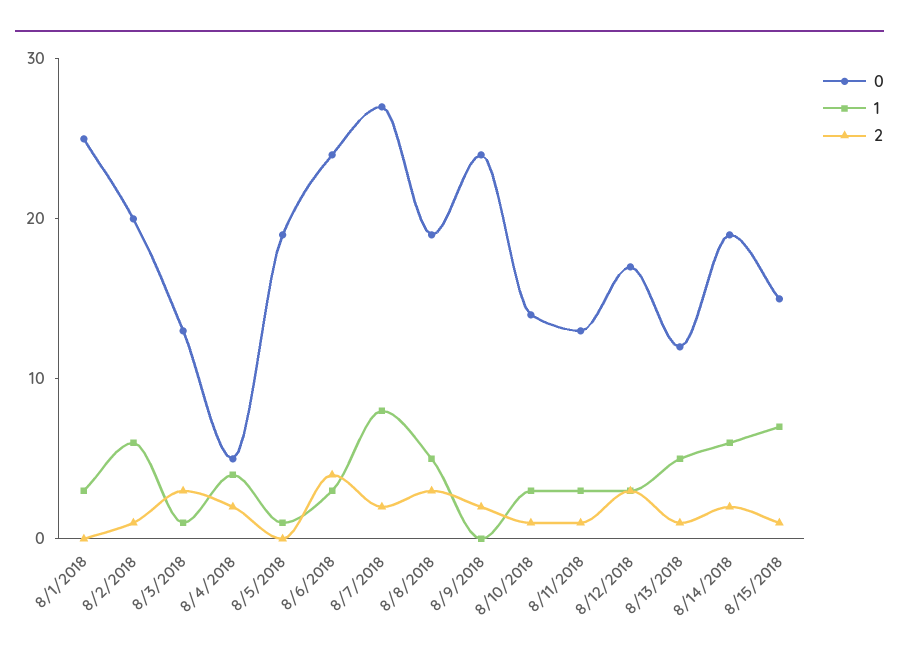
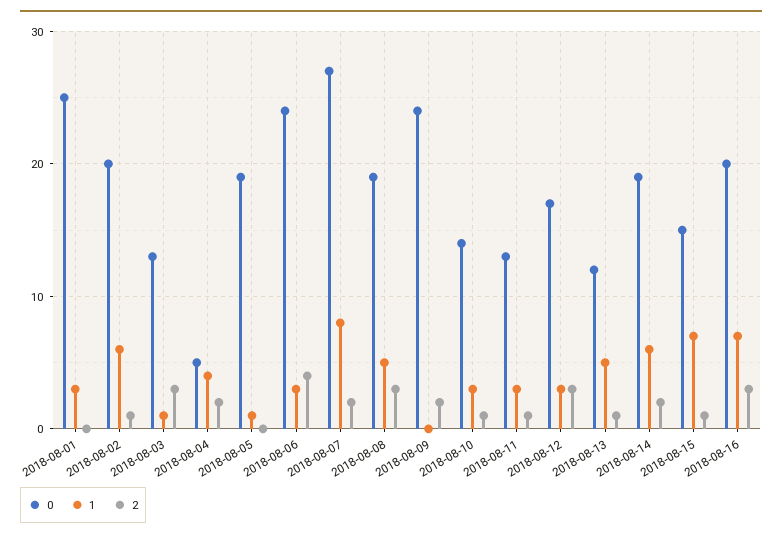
0, 2018-08-16: none -> 20
1, 2018-08-16: none -> 7
2, 2018-08-16: none -> 3

